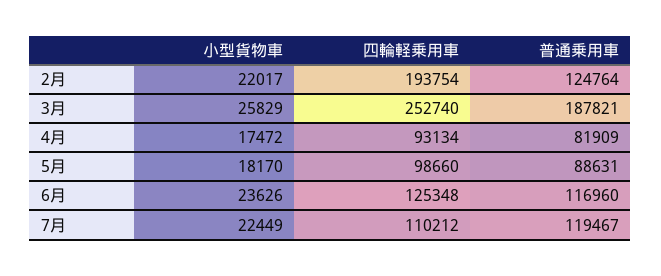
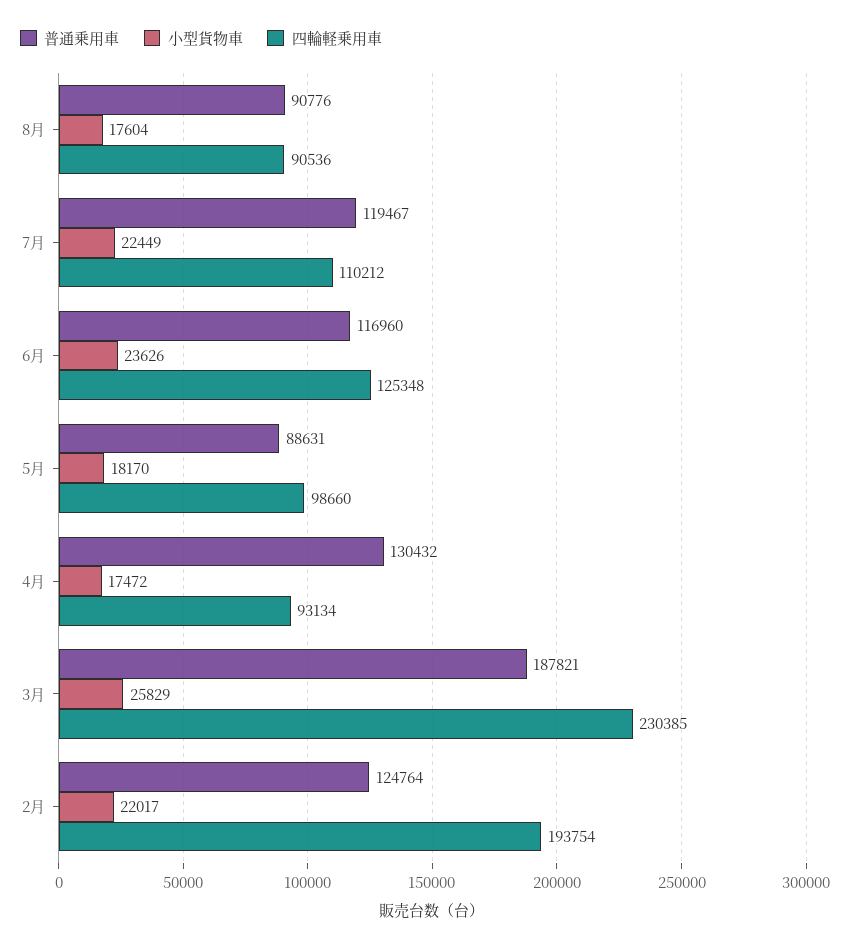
四輪軽乗用車, 3月: 252740 -> 230385
普通乗用車, 4月: 81909 -> 130432
普通乗用車, 8月: none -> 90776
小型貨物車, 8月: none -> 17604
四輪軽乗用車, 8月: none -> 90536

